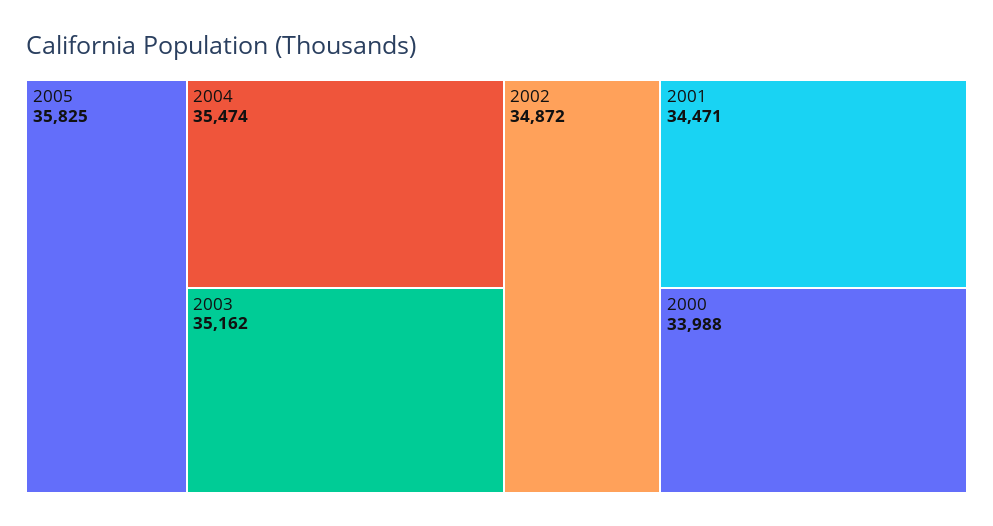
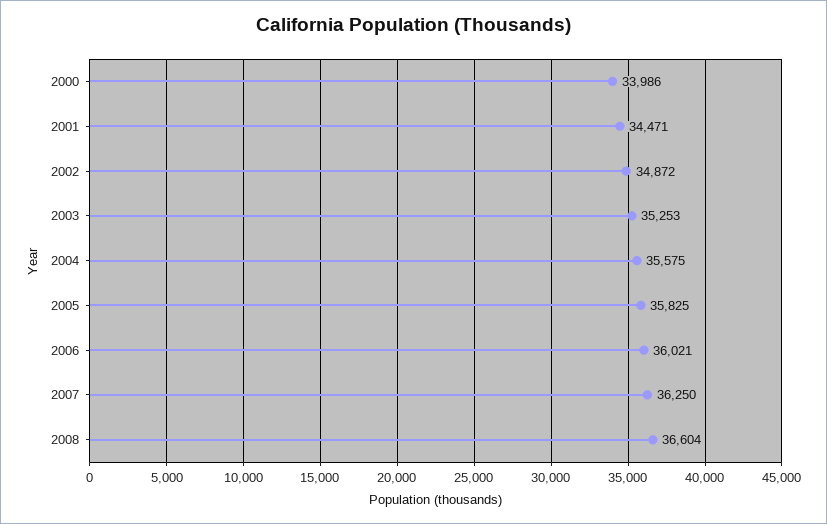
2004: 35474 -> 35575
2003: 35162 -> 35253
2000: 33988 -> 33986
2006: none -> 36021
2007: none -> 36250
2008: none -> 36604

